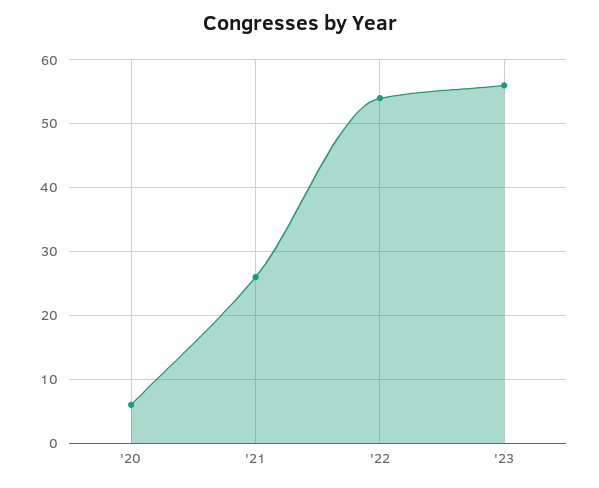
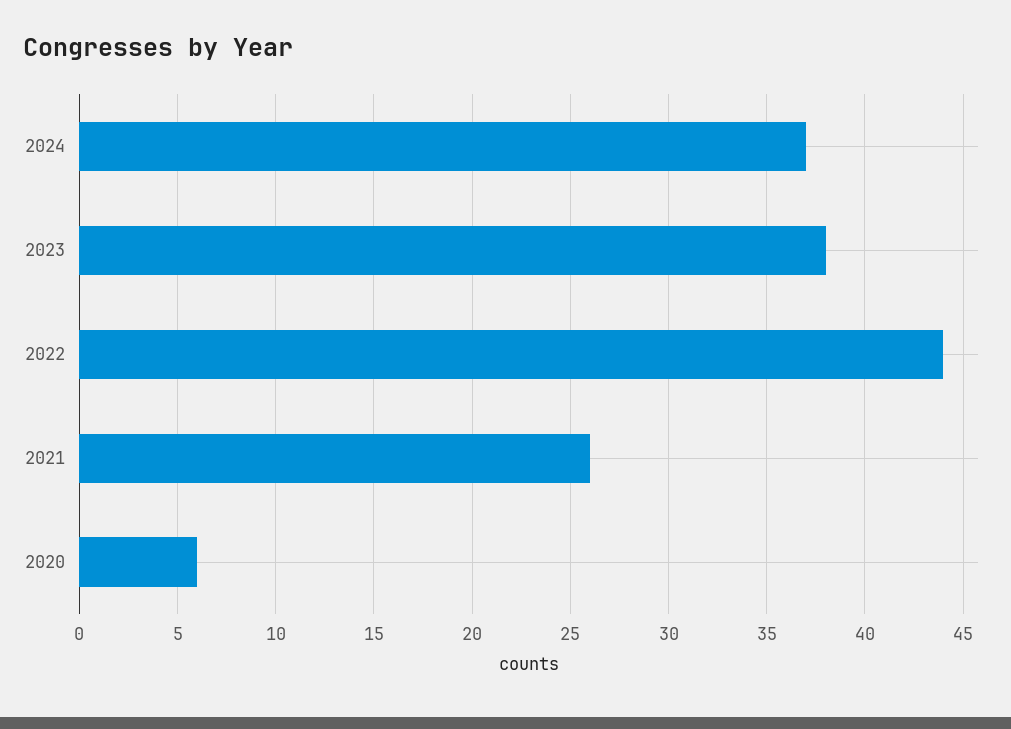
'22: 54 -> 44
'23: 56 -> 38
2024: none -> 37

